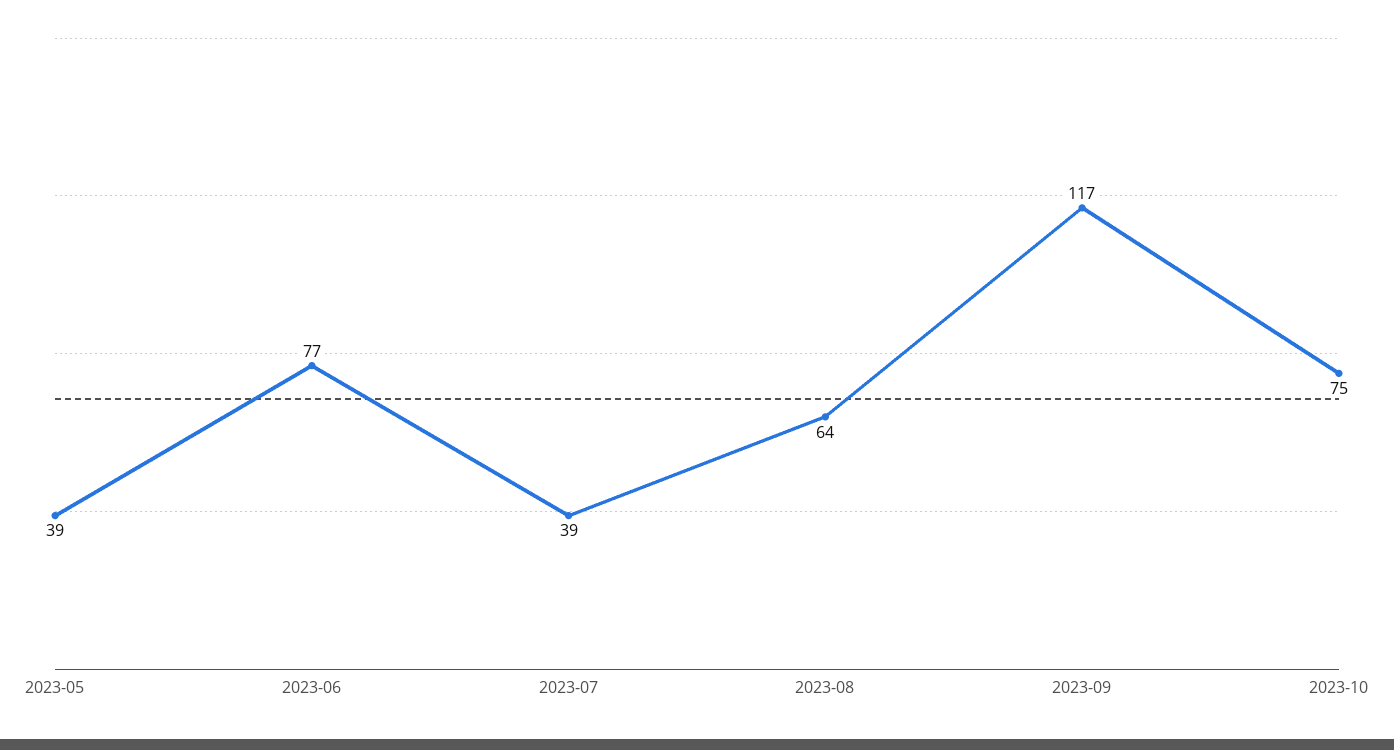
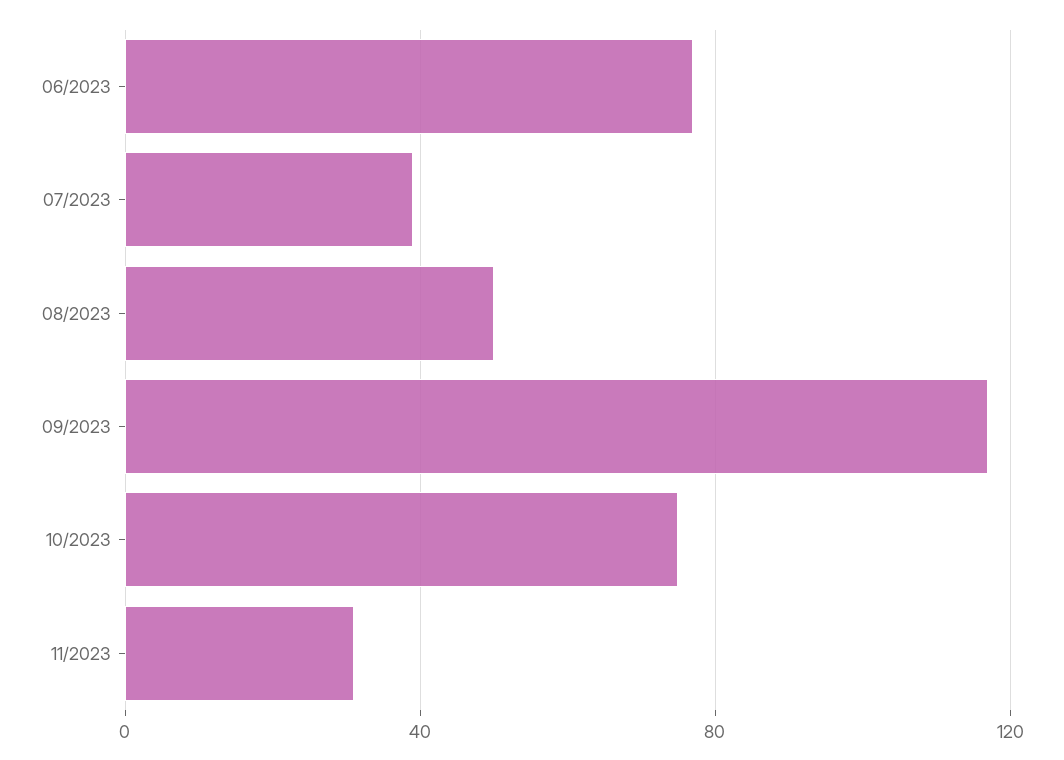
2023-05: 39 -> none
2023-08: 64 -> 50
11/2023: none -> 30

